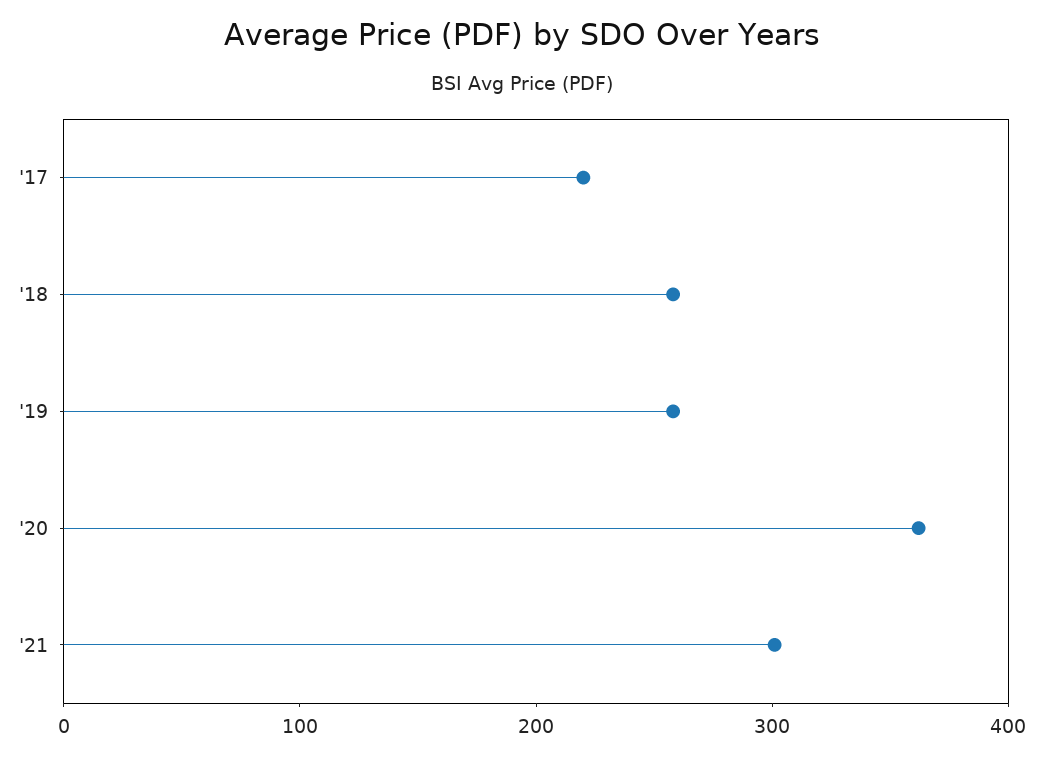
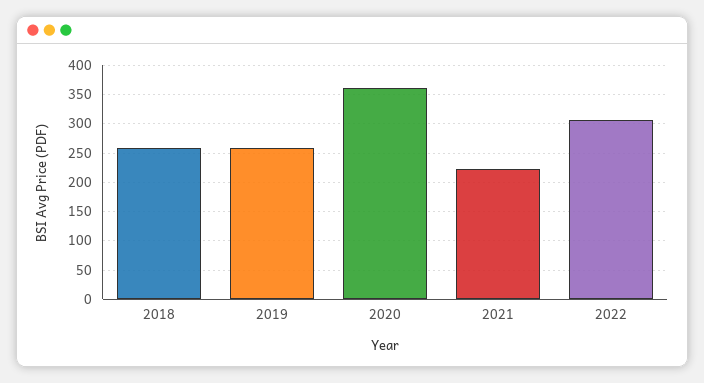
'17: 220 -> none
'21: 300 -> 225
2022: none -> 300

